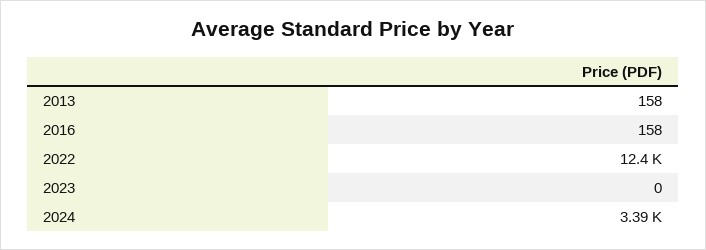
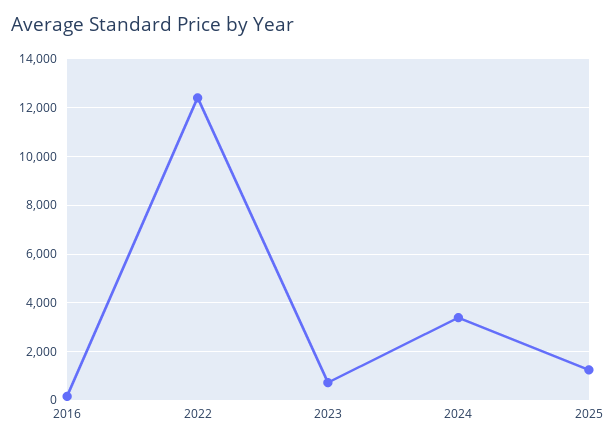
2013: 158 -> none
2023: 0 -> 750
2025: none -> 1250

